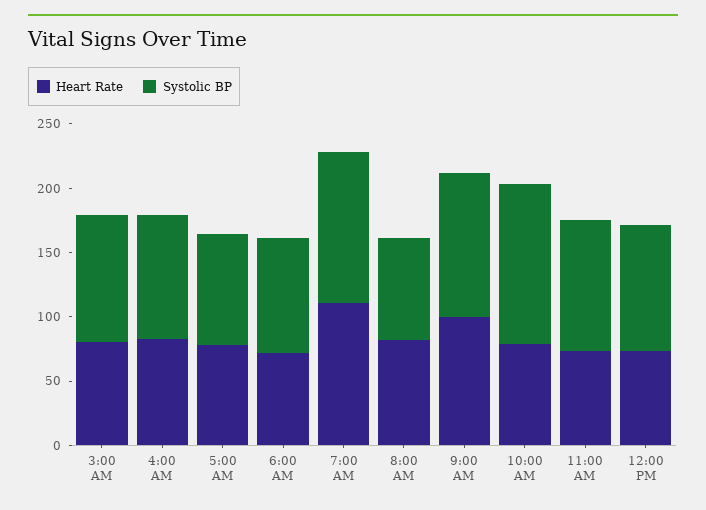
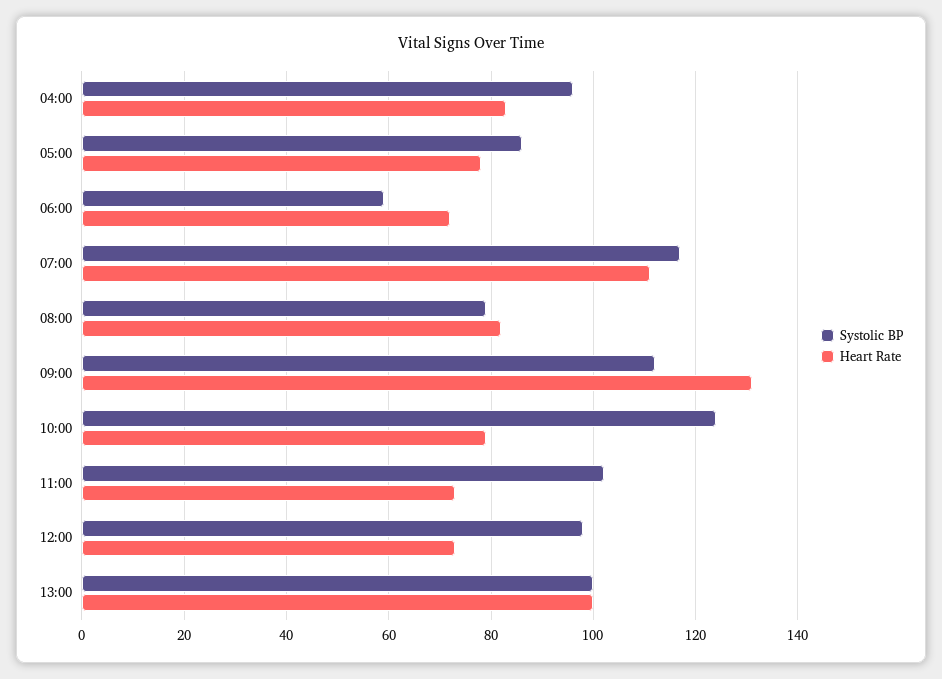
Heart Rate, 3:00 AM: 80 -> none
Systolic BP, 3:00 AM: 100 -> none
Systolic BP, 6:00 AM: 90 -> 60
Heart Rate, 9:00 AM: 100 -> 130
Systolic BP, 13:00: none -> 100
Heart Rate, 13:00: none -> 100

